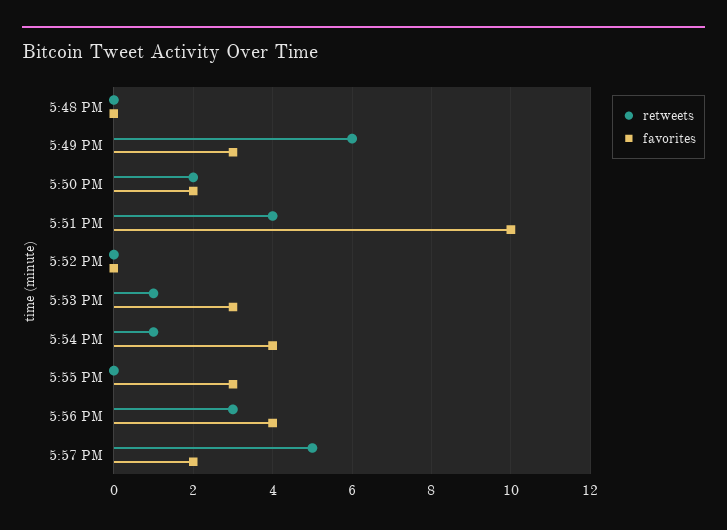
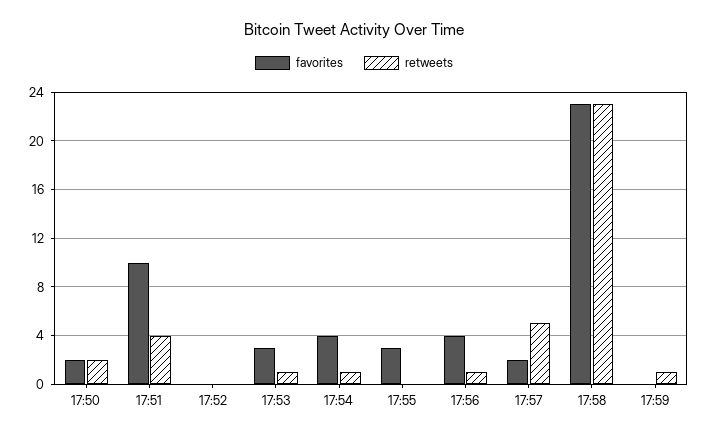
retweets, 5:48 PM: 0 -> none
favorites, 5:48 PM: 0 -> none
retweets, 5:49 PM: 6 -> none
favorites, 5:49 PM: 3 -> none
retweets, 5:56 PM: 3 -> 1
favorites, 17:58: none -> 23
retweets, 17:58: none -> 23
favorites, 17:59: none -> 0
retweets, 17:59: none -> 1

